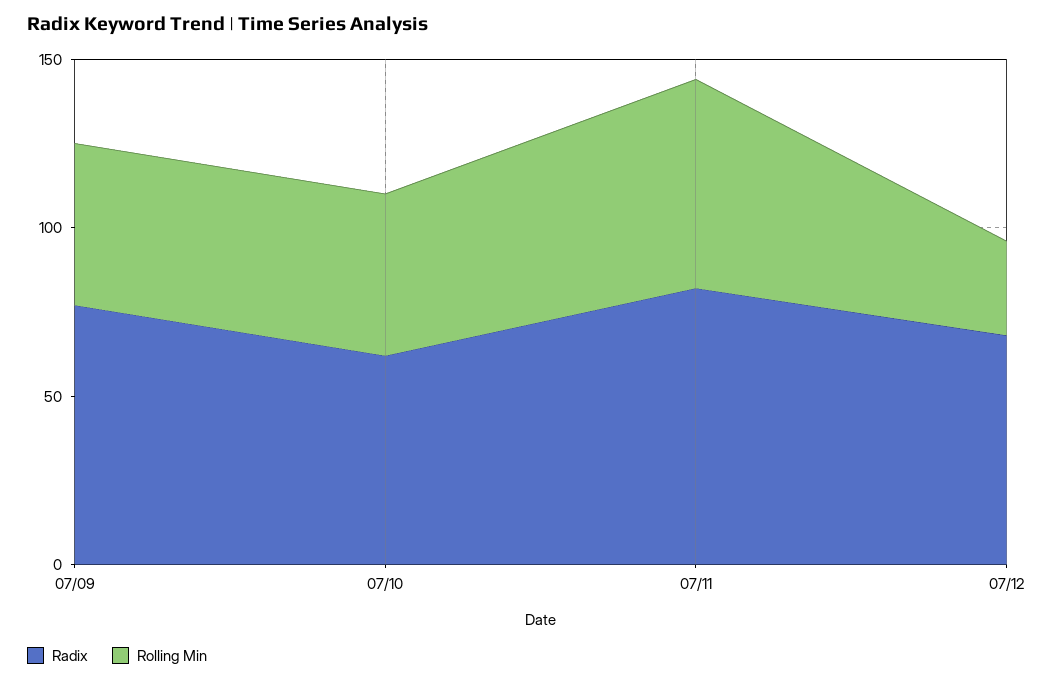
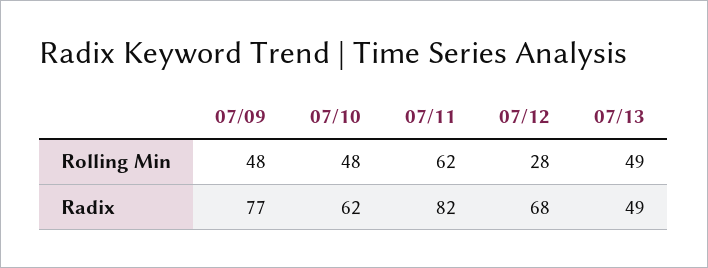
Rolling Min, 07/13: none -> 49
Radix, 07/13: none -> 49

